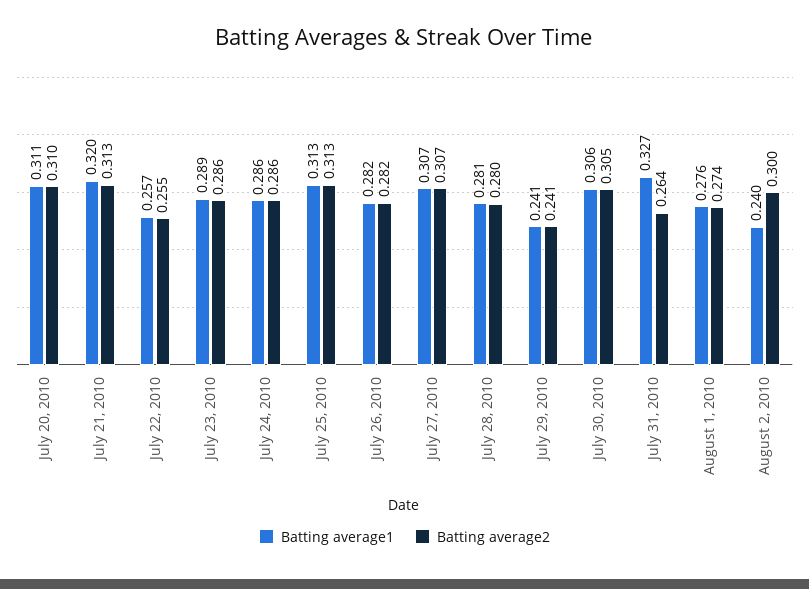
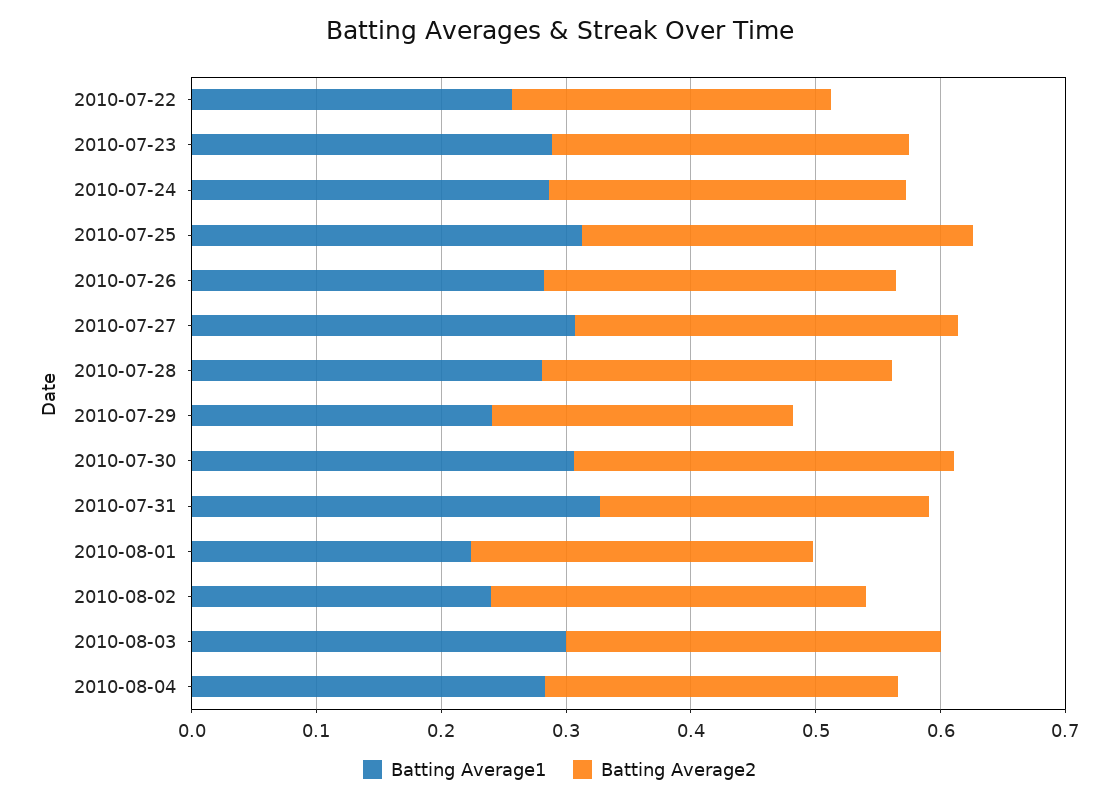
Batting average1, July 20, 2010: 0.311 -> none
Batting average2, July 20, 2010: 0.31 -> none
Batting average1, July 21, 2010: 0.32 -> none
Batting average2, July 21, 2010: 0.313 -> none
Batting average1, August 1, 2010: 0.276 -> 0.22
Batting average1, 2010-08-03: none -> 0.3
Batting average2, 2010-08-03: none -> 0.3
Batting average1, 2010-08-04: none -> 0.28
Batting average2, 2010-08-04: none -> 0.28

